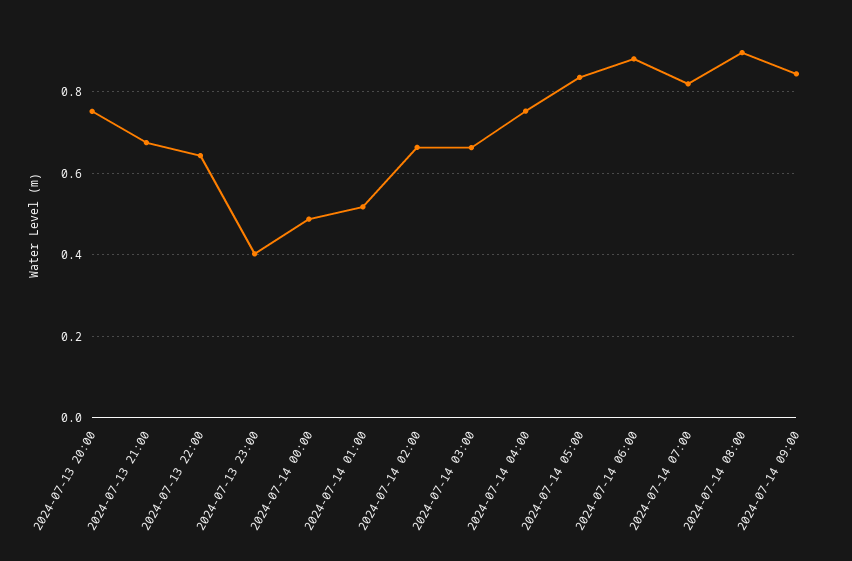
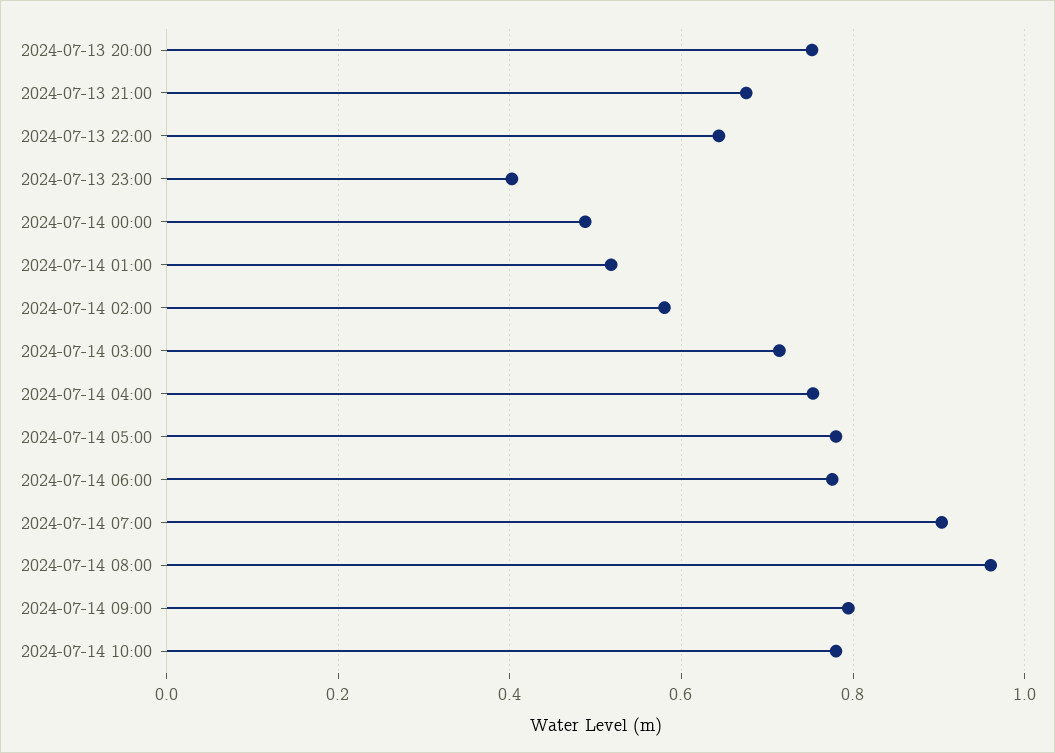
2024-07-14 02:00: 0.66 -> 0.58
2024-07-14 03:00: 0.66 -> 0.72
2024-07-14 05:00: 0.84 -> 0.78
2024-07-14 06:00: 0.88 -> 0.78
2024-07-14 07:00: 0.82 -> 0.9
2024-07-14 08:00: 0.9 -> 0.96
2024-07-14 09:00: 0.84 -> 0.8
2024-07-14 10:00: none -> 0.78

